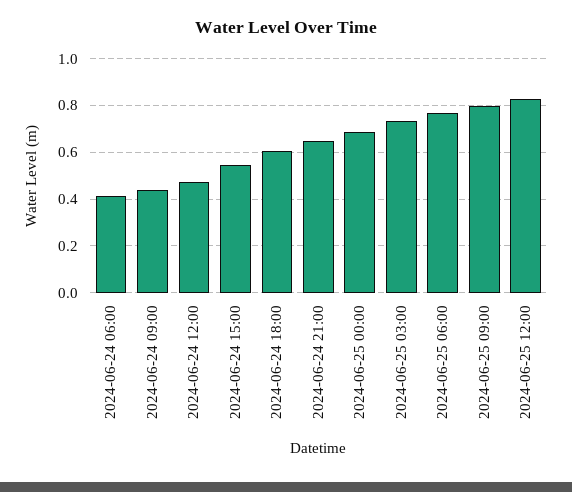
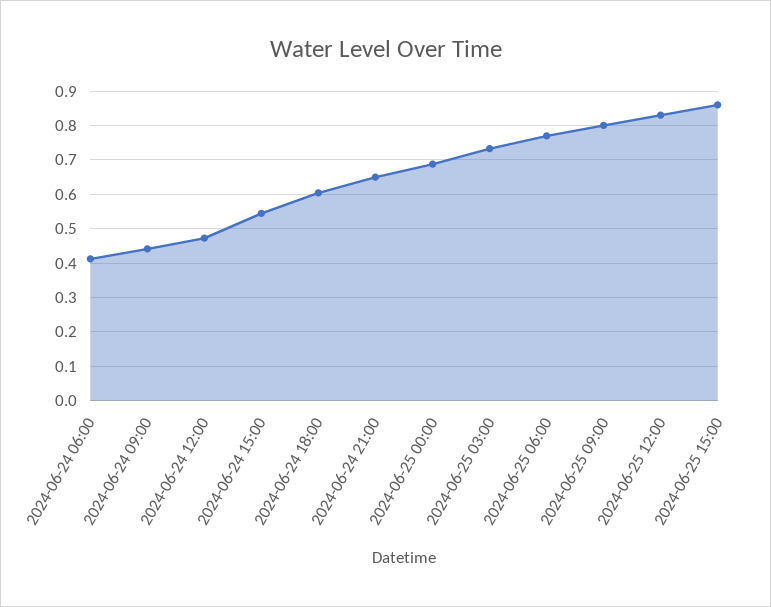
2024-06-25 15:00: none -> 0.86

